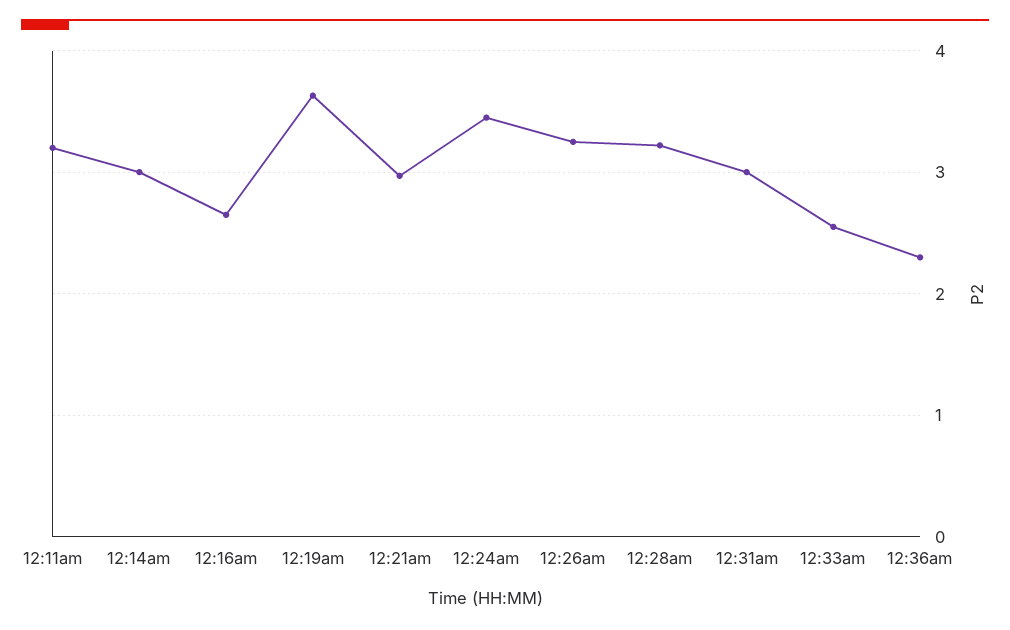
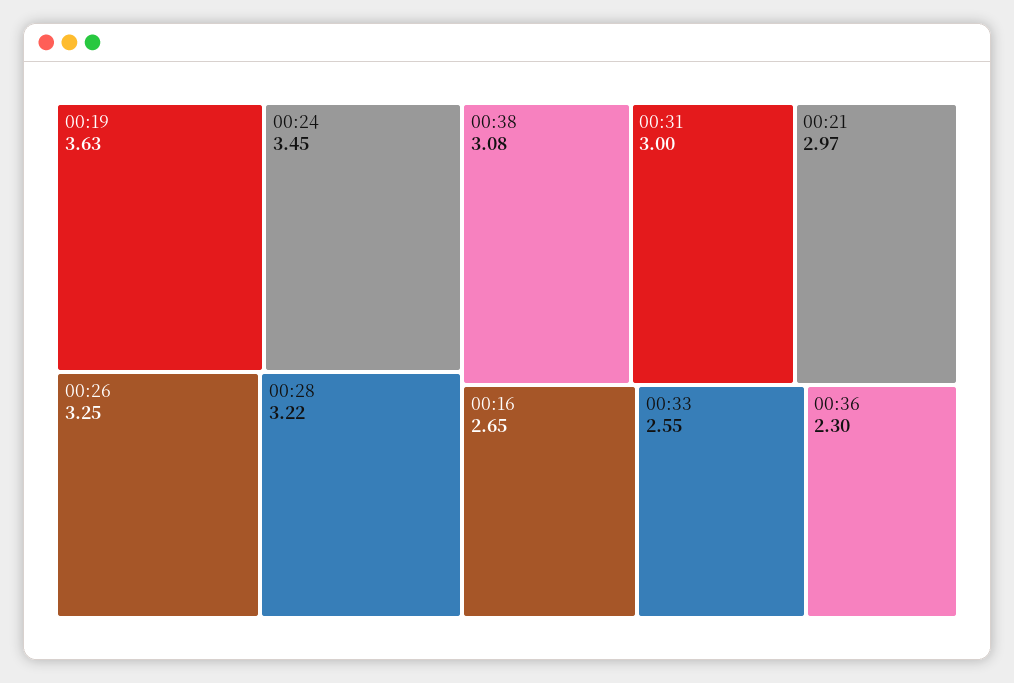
12:11am: 3.2 -> none
12:14am: 3 -> none
00:38: none -> 3.08

